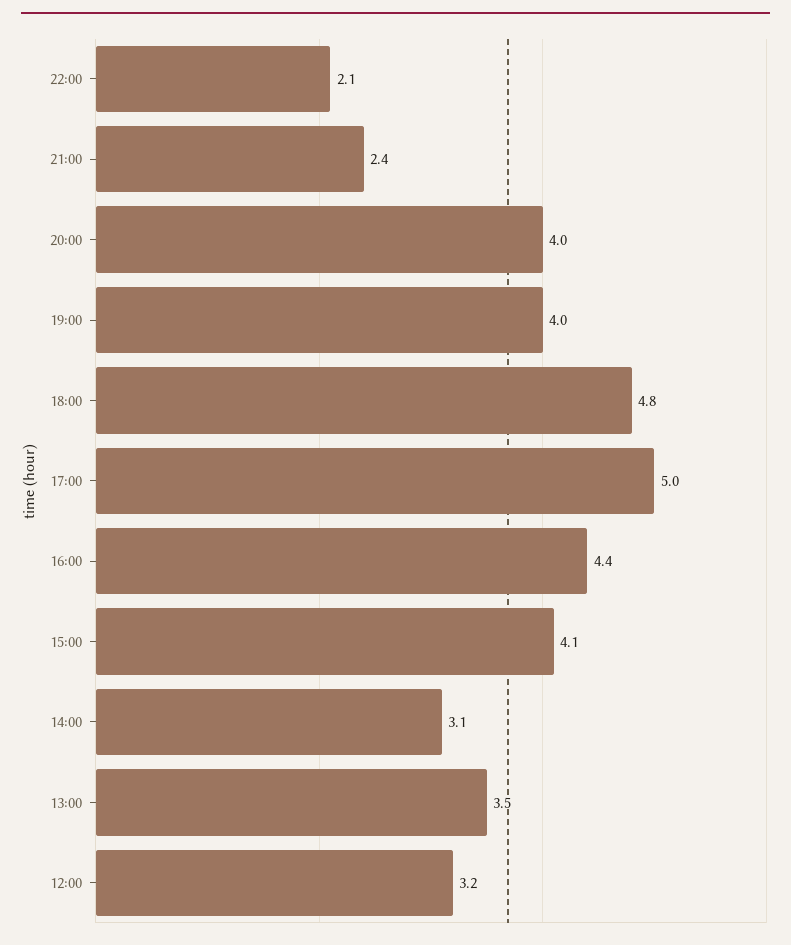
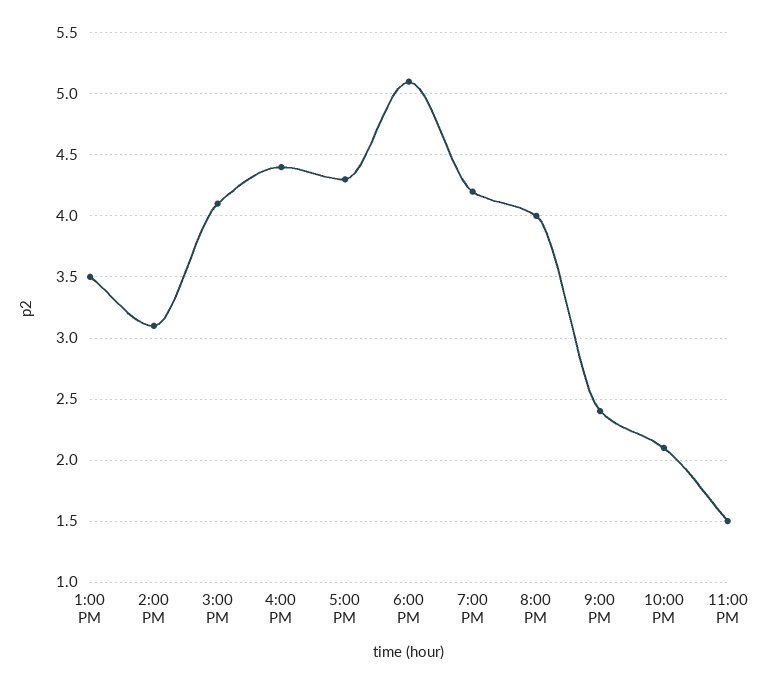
19:00: 4 -> 4.2
18:00: 4.8 -> 5.1
17:00: 5 -> 4.3
12:00: 3.2 -> none
11:00 PM: none -> 1.5

